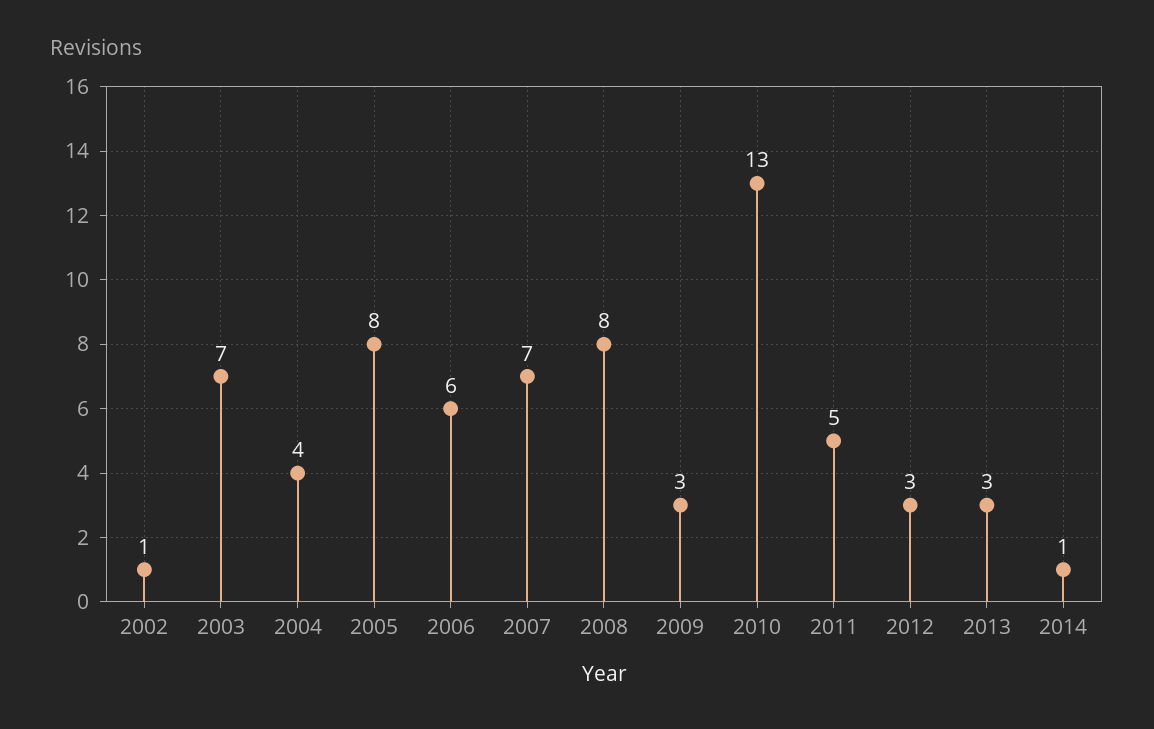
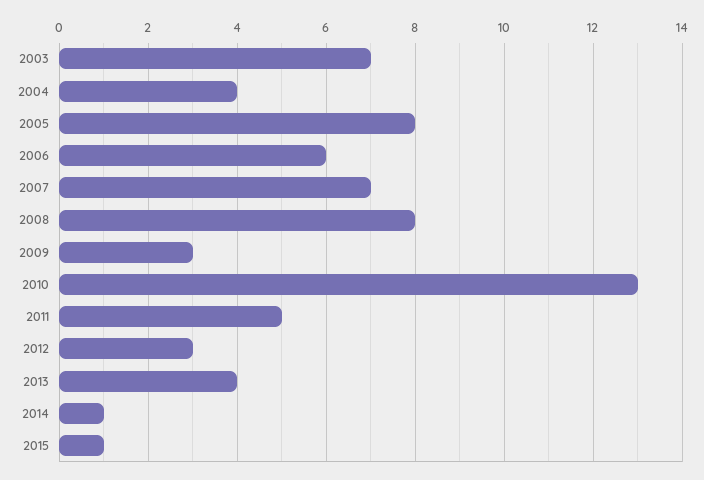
2002: 1 -> none
2013: 3 -> 4
2015: none -> 1

